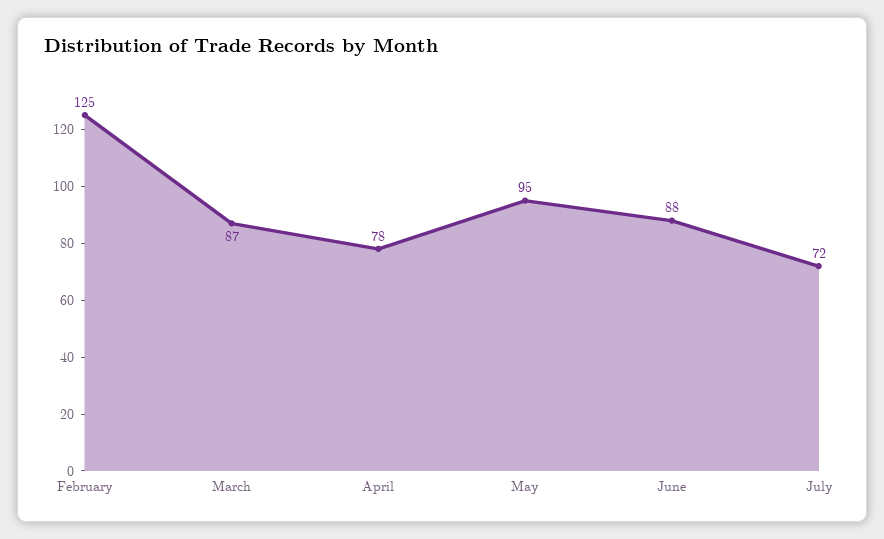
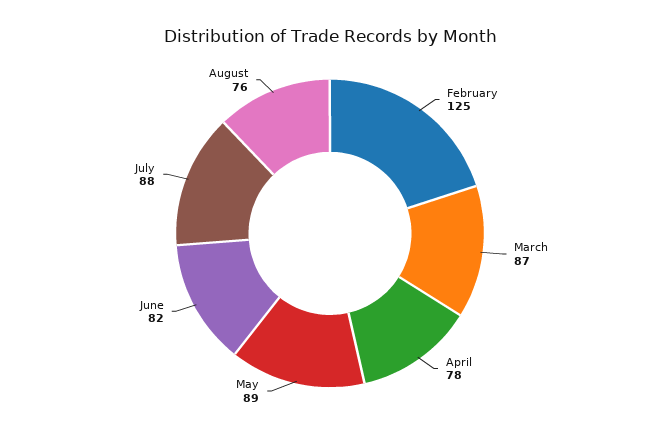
May: 95 -> 89
June: 88 -> 82
July: 72 -> 88
August: none -> 76

